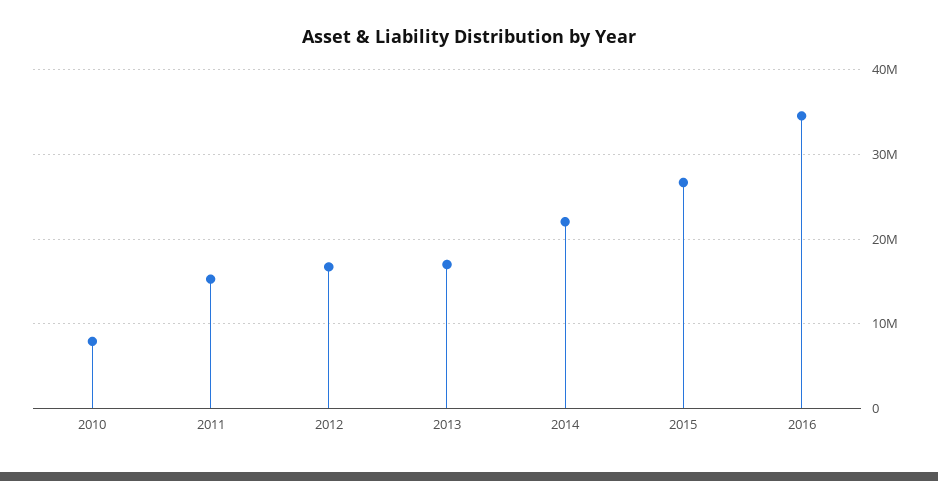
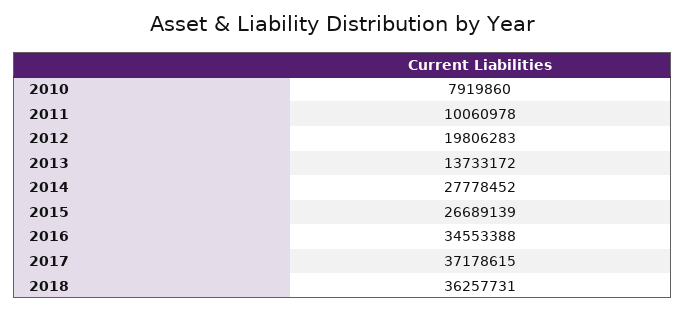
2011: 15000000 -> 10060978
2012: 17000000 -> 19806283
2013: 17000000 -> 13733172
2014: 22000000 -> 27778452
2017: none -> 37178615
2018: none -> 36257731

